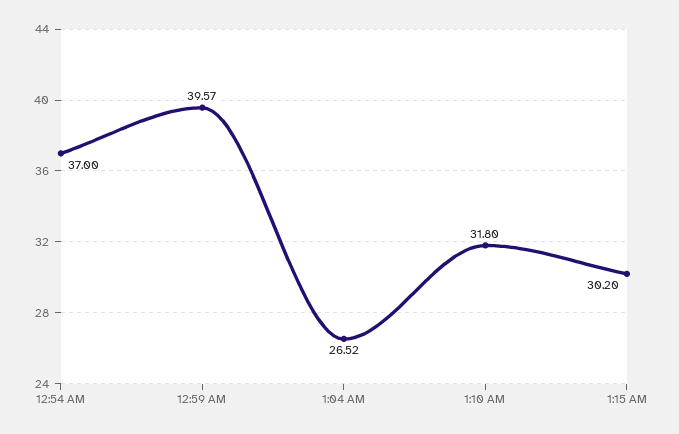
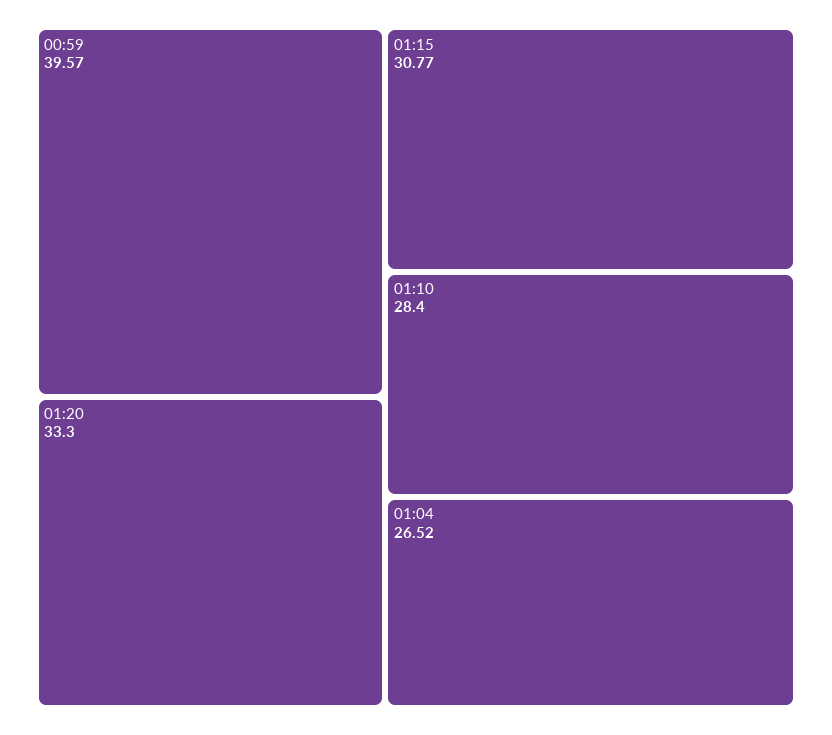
12:54 AM: 37 -> none
1:10 AM: 31.8 -> 28.4
1:15 AM: 30.2 -> 30.77
01:20: none -> 33.3

